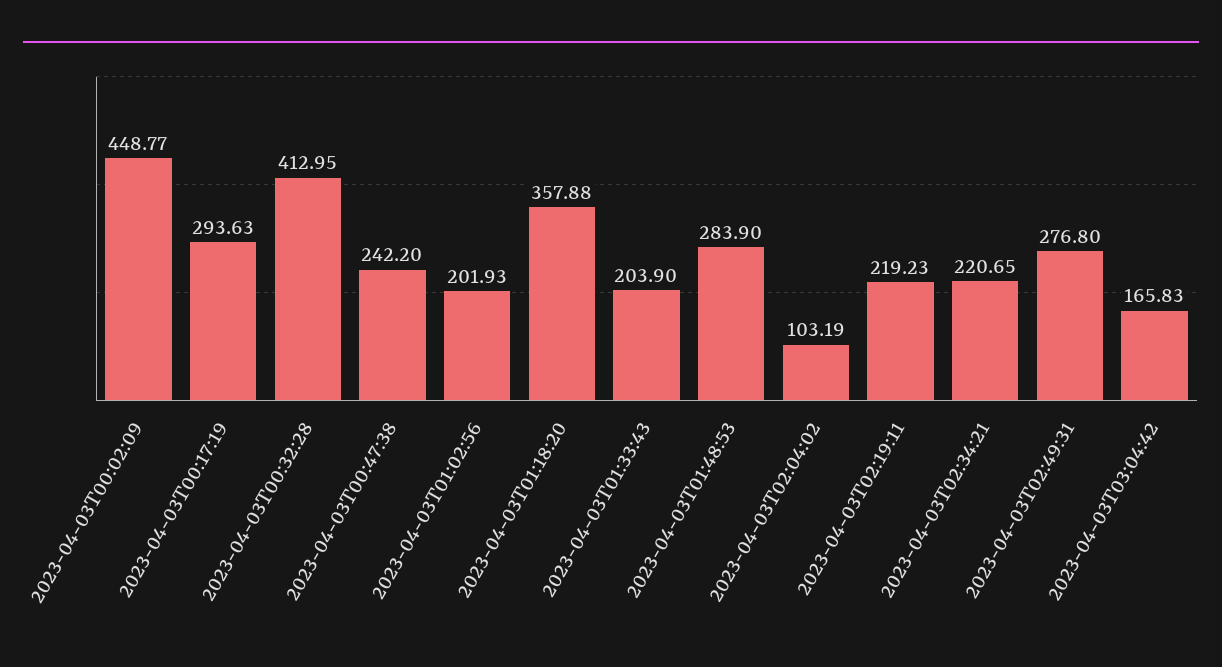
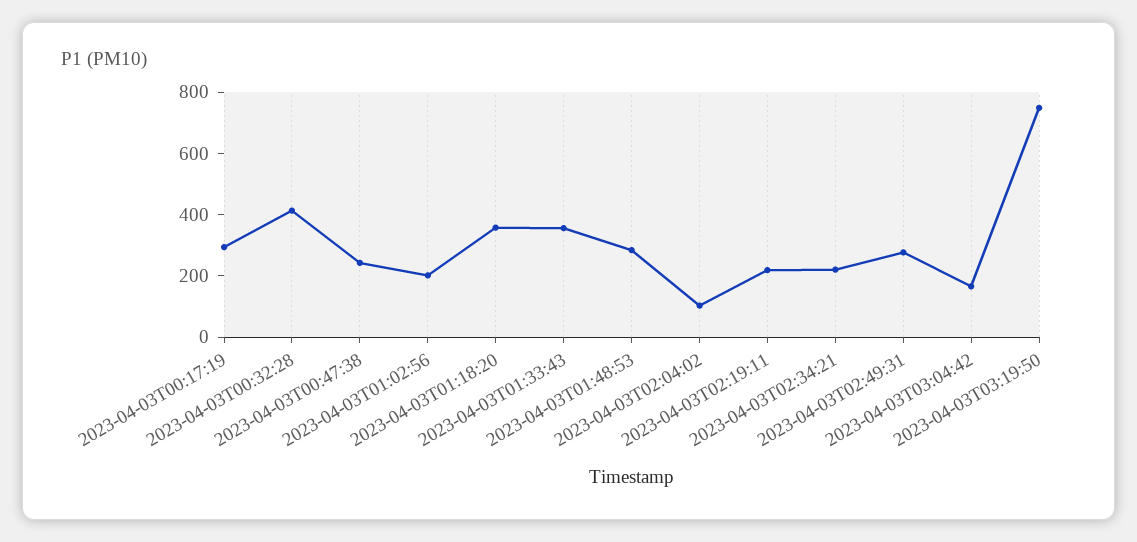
2023-04-03T00:02:09: 448.77 -> none
2023-04-03T01:33:43: 203.9 -> 350
2023-04-03T03:19:50: none -> 750

